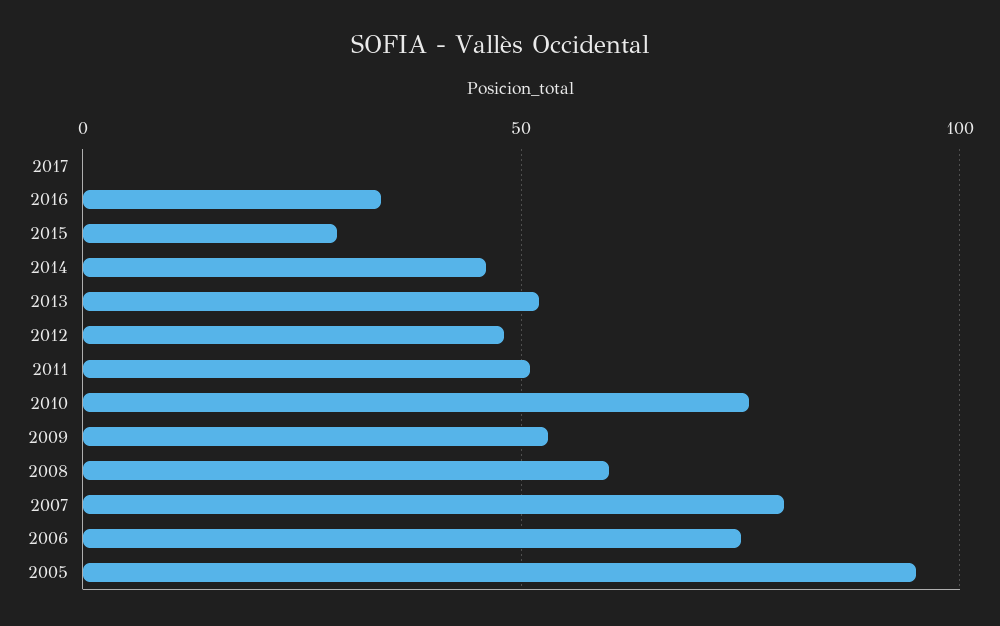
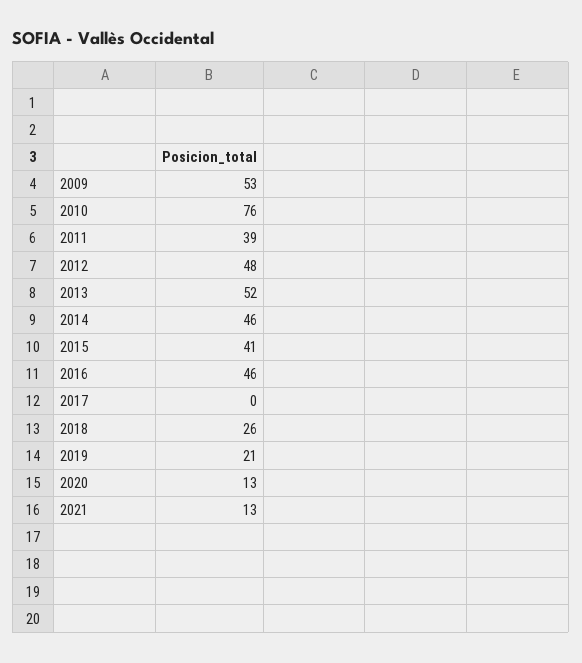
2016: 35 -> 46
2015: 30 -> 41
2011: 50 -> 39
2008: 60 -> none
2007: 80 -> none
2006: 75 -> none
2005: 95 -> none
2018: none -> 26
2019: none -> 21
2020: none -> 13
2021: none -> 13

